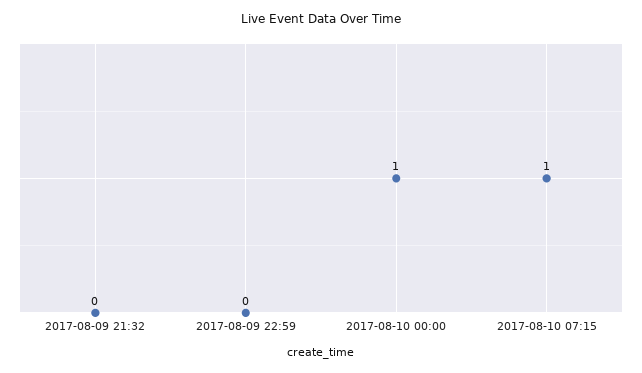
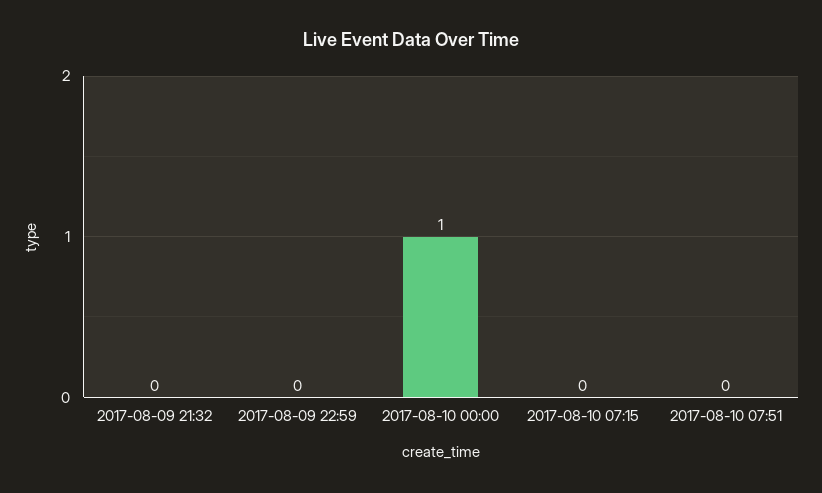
2017-08-10 07:15: 1 -> 0
2017-08-10 07:51: none -> 0

